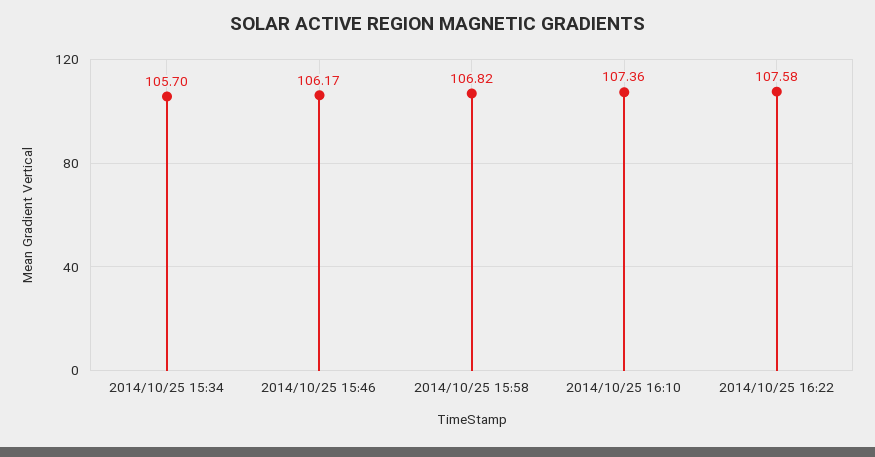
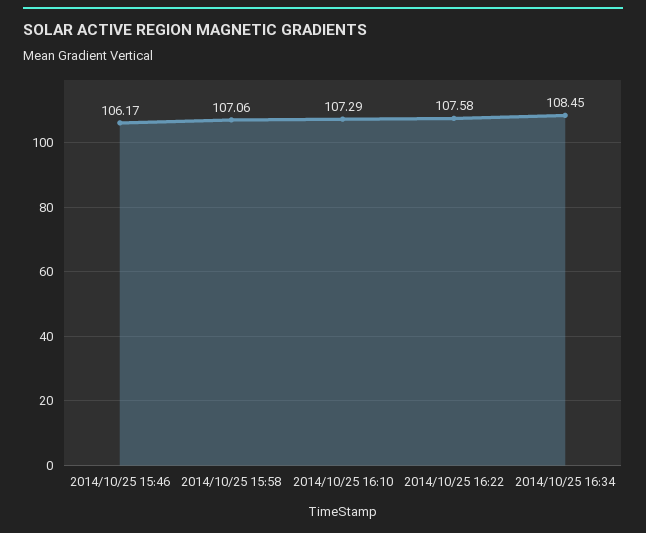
2014/10/25 15:34: 105.7 -> none
2014/10/25 15:58: 106.82 -> 107.06
2014/10/25 16:10: 107.36 -> 107.29
2014/10/25 16:34: none -> 108.45

